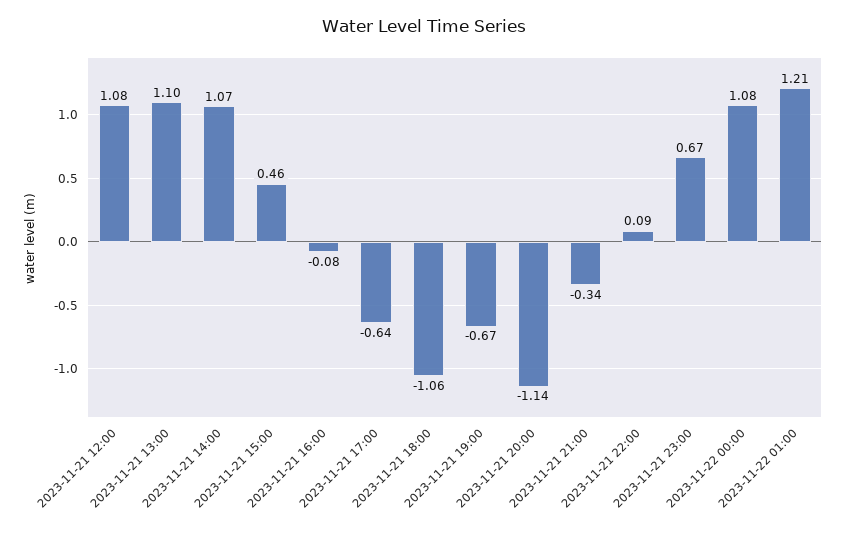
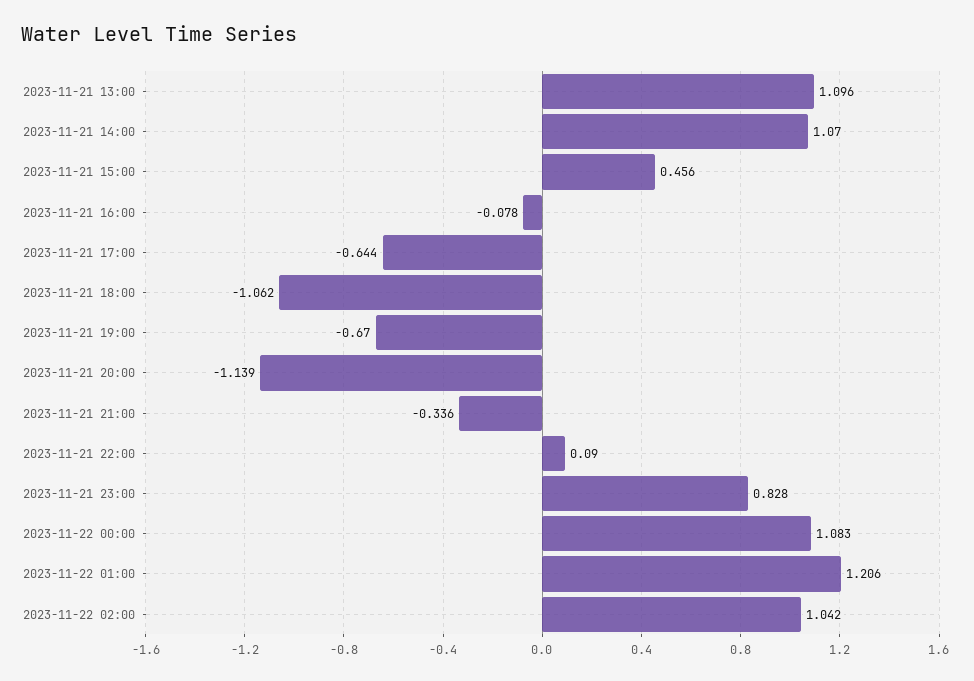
2023-11-21 12:00: 1.08 -> none
2023-11-21 23:00: 0.67 -> 0.828
2023-11-22 02:00: none -> 1.042

